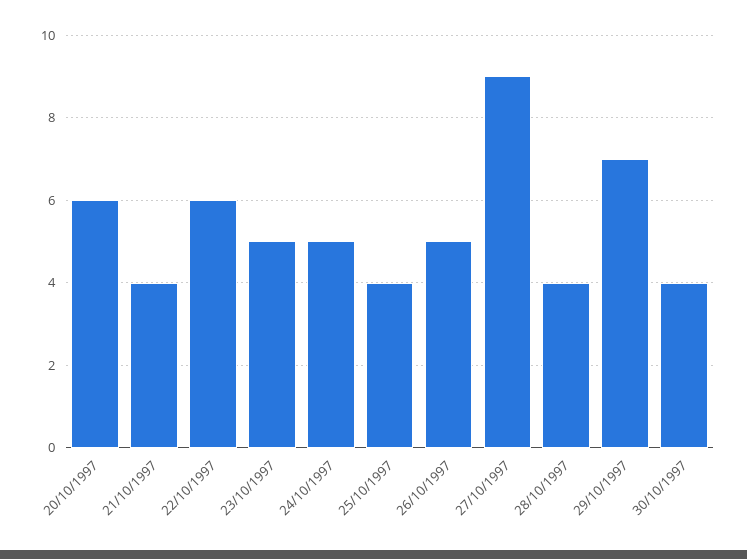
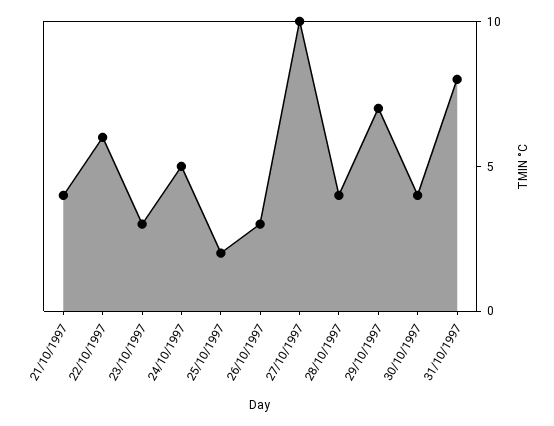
20/10/1997: 6 -> none
23/10/1997: 5 -> 3
25/10/1997: 4 -> 2
26/10/1997: 5 -> 3
27/10/1997: 9 -> 10
31/10/1997: none -> 8

